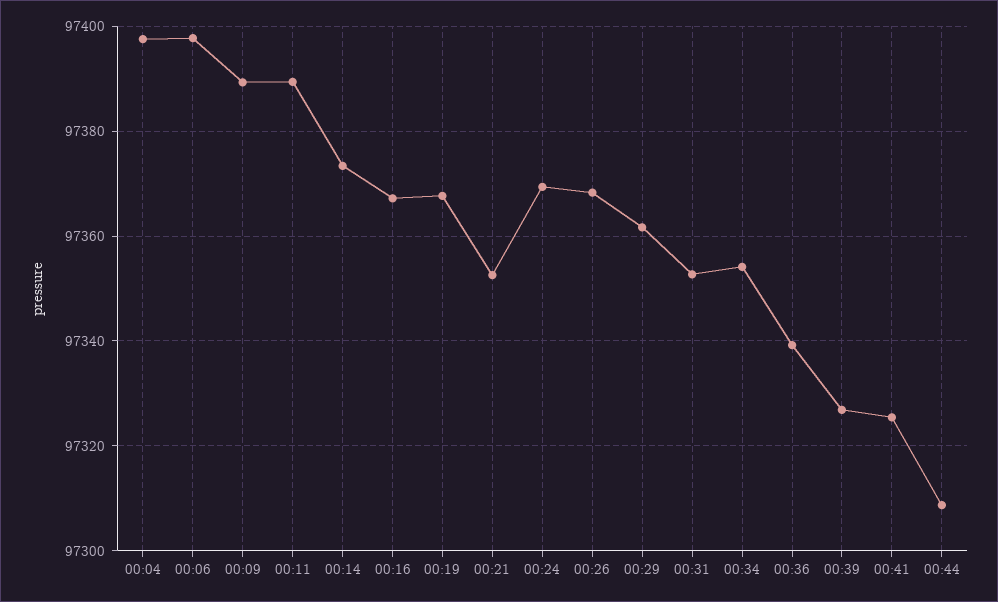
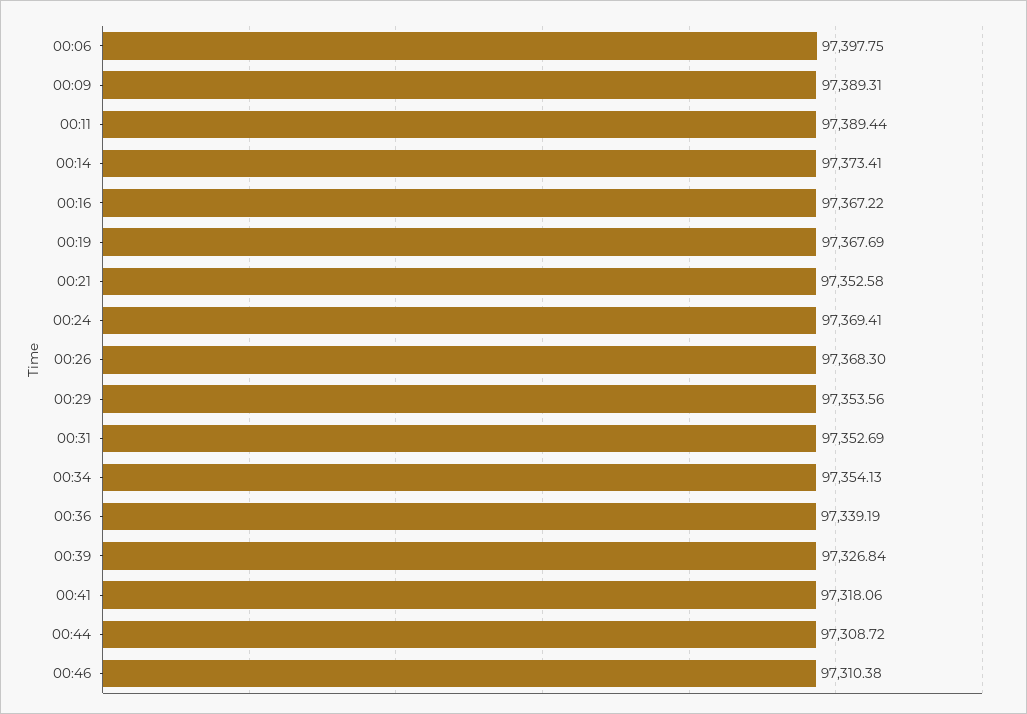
00:04: 97398 -> none
00:29: 97362 -> 97353.56
00:41: 97326 -> 97318.06
00:46: none -> 97310.38

